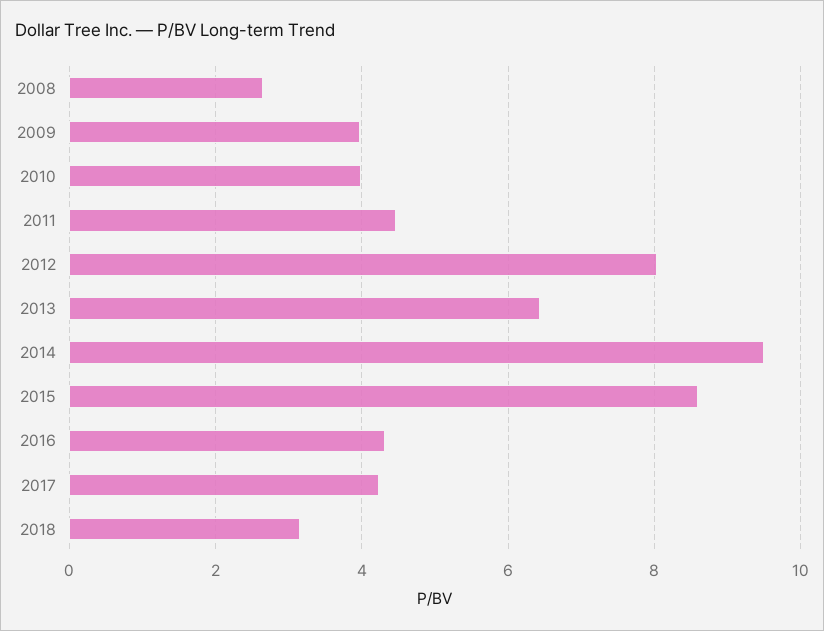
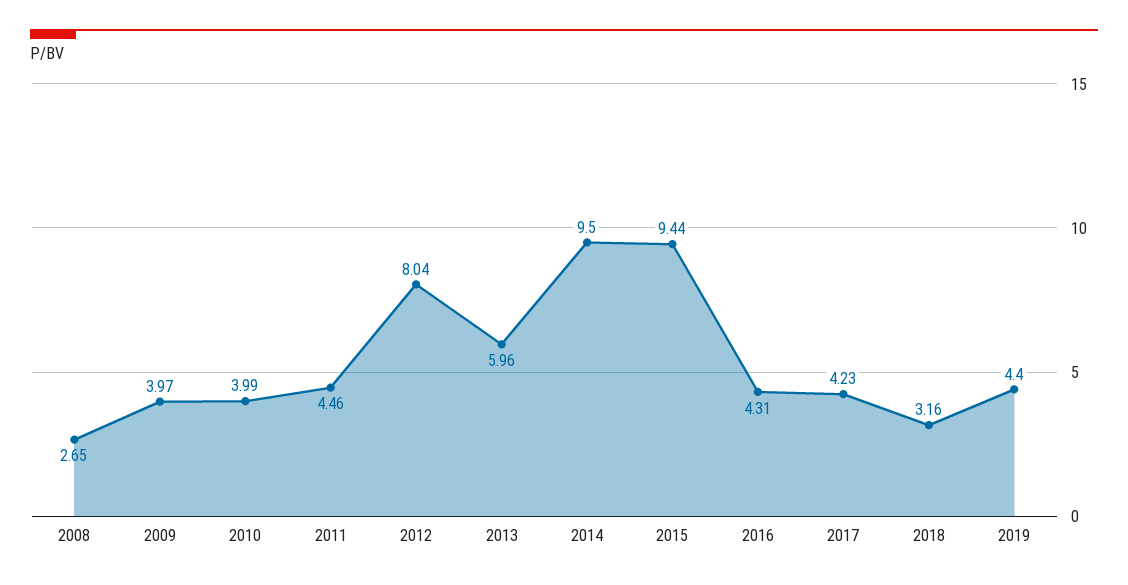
2013: 6.4 -> 5.96
2015: 8.6 -> 9.44
2019: none -> 4.4

